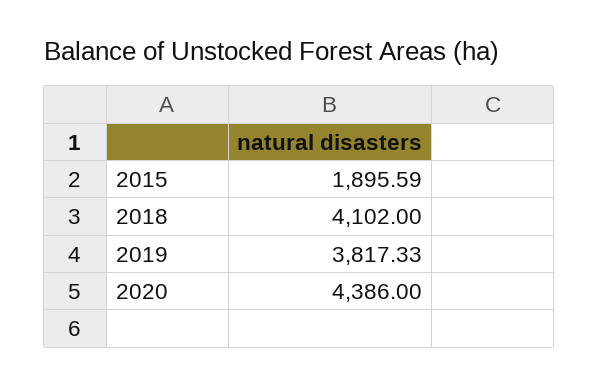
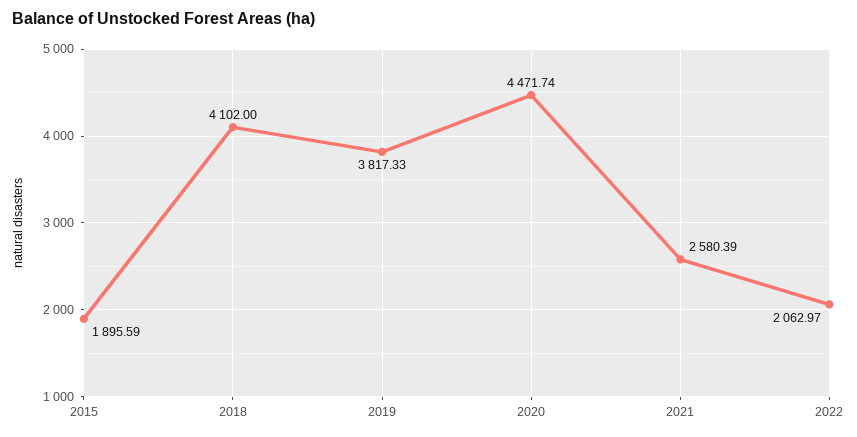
2020: 4386 -> 4471.74
2021: none -> 2580.39
2022: none -> 2062.97

